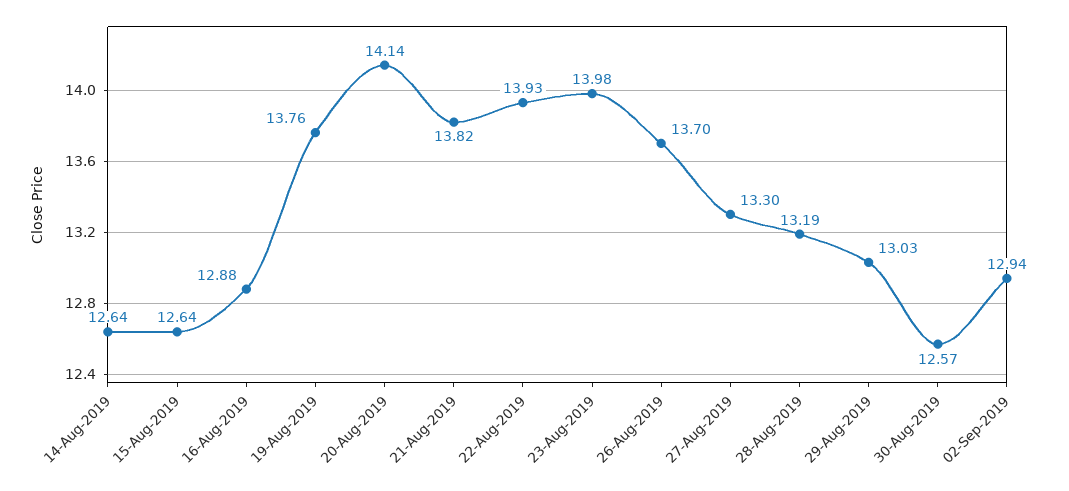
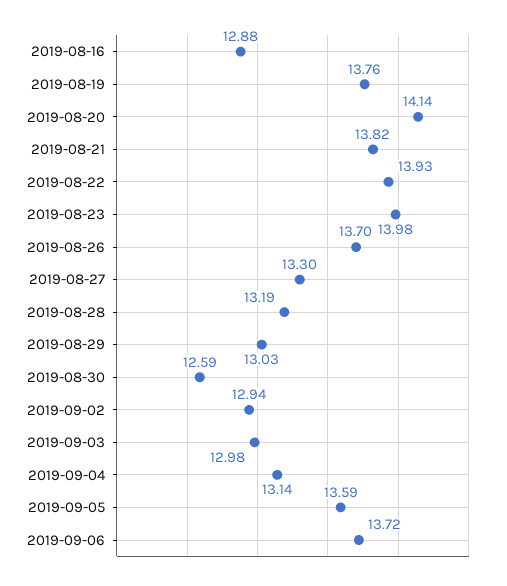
14-Aug-2019: 12.64 -> none
15-Aug-2019: 12.64 -> none
30-Aug-2019: 12.57 -> 12.59
2019-09-03: none -> 12.98
2019-09-04: none -> 13.14
2019-09-05: none -> 13.59
2019-09-06: none -> 13.72

